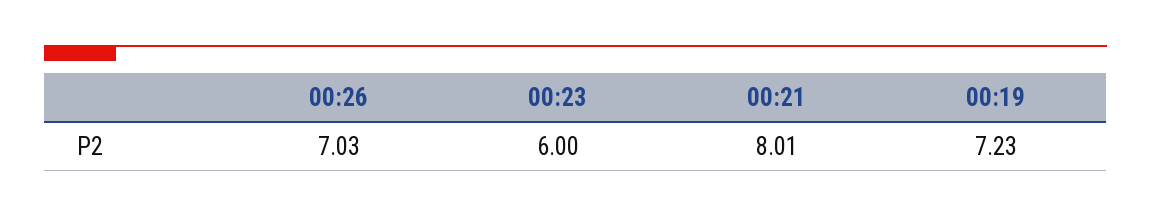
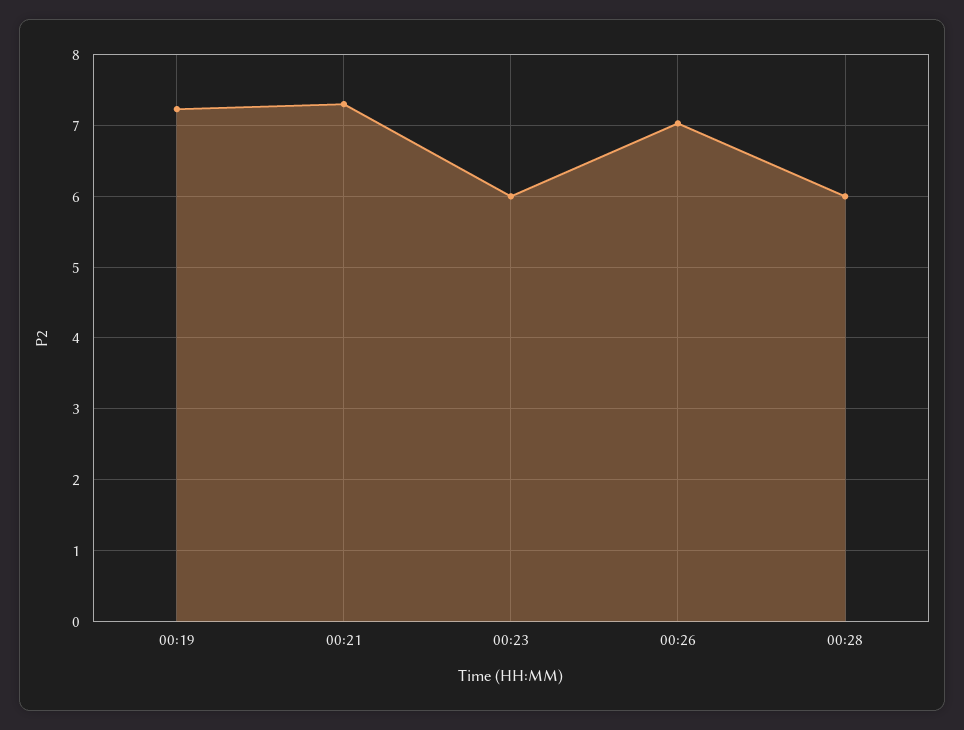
00:21: 8.01 -> 7.3
00:28: none -> 6

